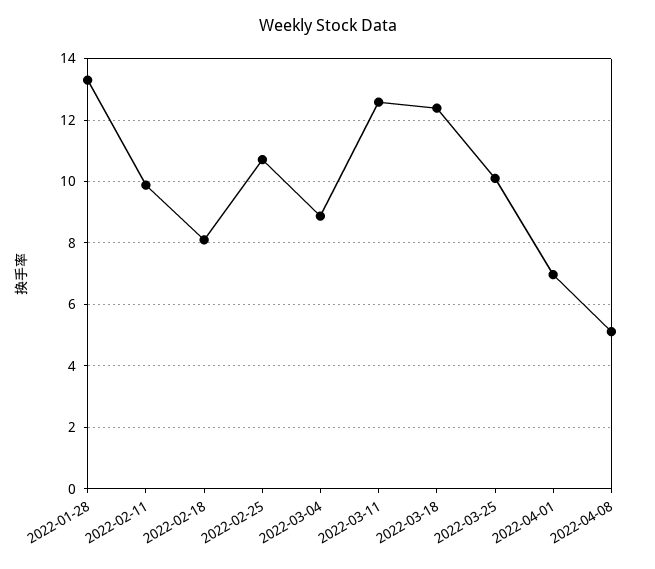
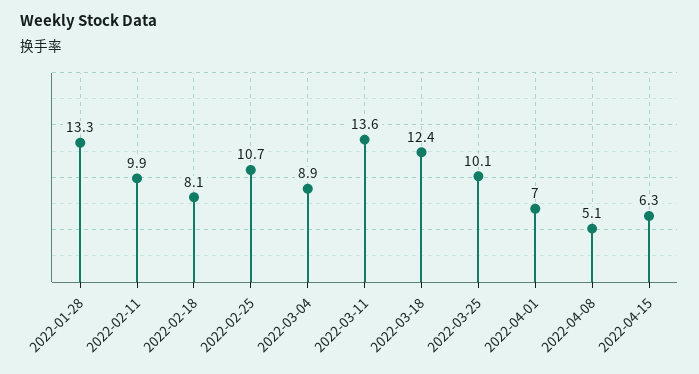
2022-03-11: 12.6 -> 13.6
2022-04-15: none -> 6.3

